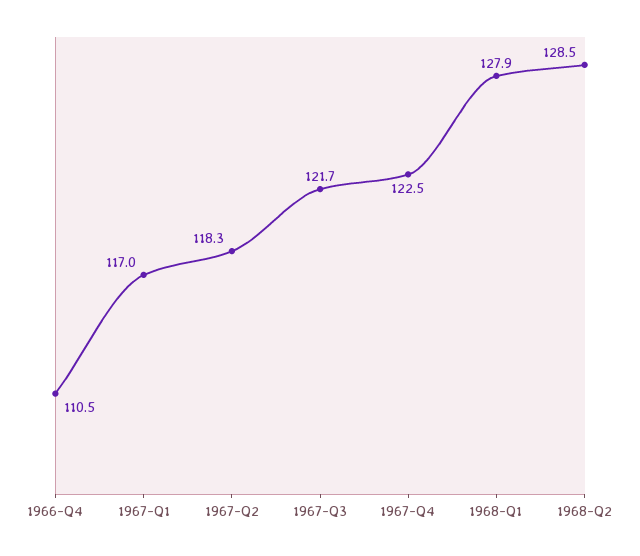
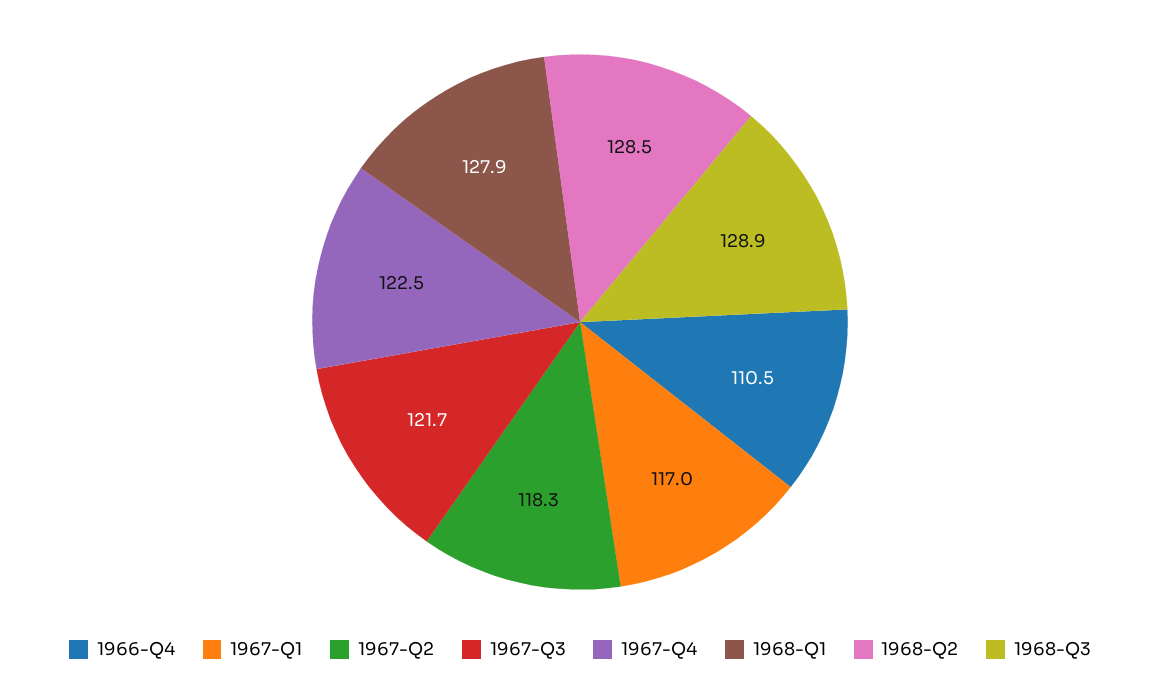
1968-Q3: none -> 128.9

